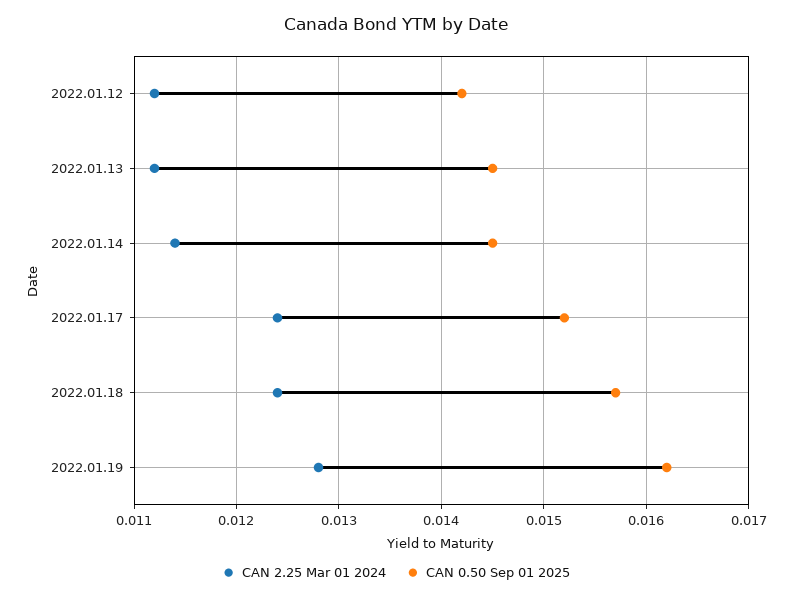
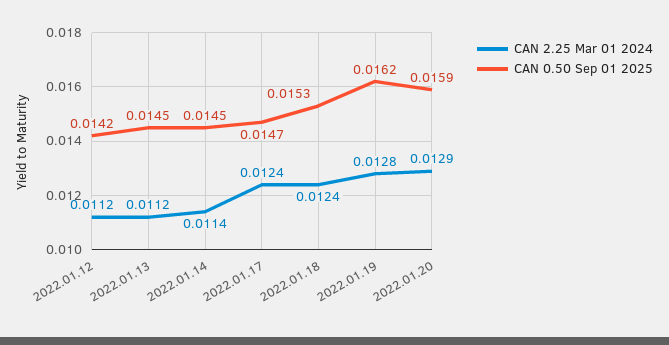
CAN 0.50 Sep 01 2025, 2022.01.17: 0.0152 -> 0.0147
CAN 0.50 Sep 01 2025, 2022.01.18: 0.0157 -> 0.0153
CAN 2.25 Mar 01 2024, 2022.01.20: none -> 0.0129
CAN 0.50 Sep 01 2025, 2022.01.20: none -> 0.0159

